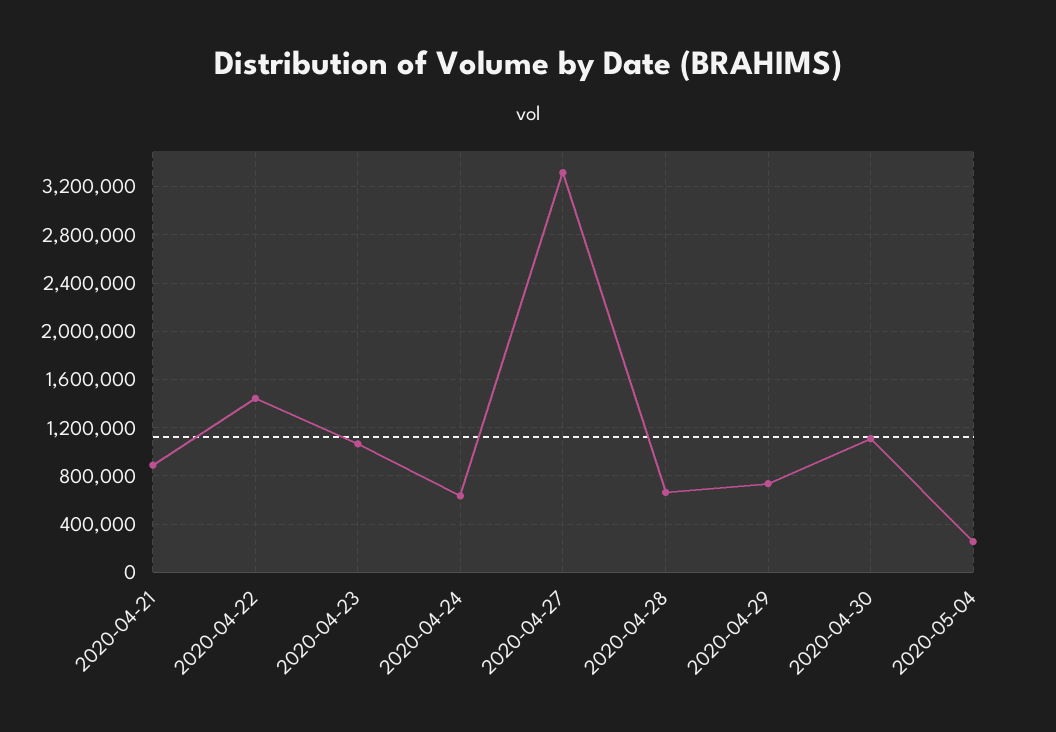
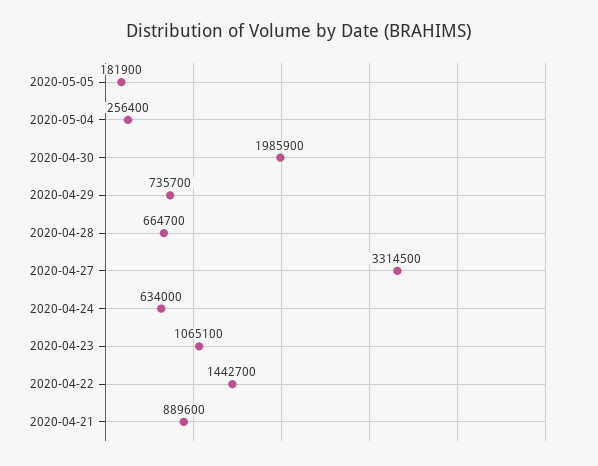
2020-04-30: 1100000 -> 1985900
2020-05-05: none -> 181900

